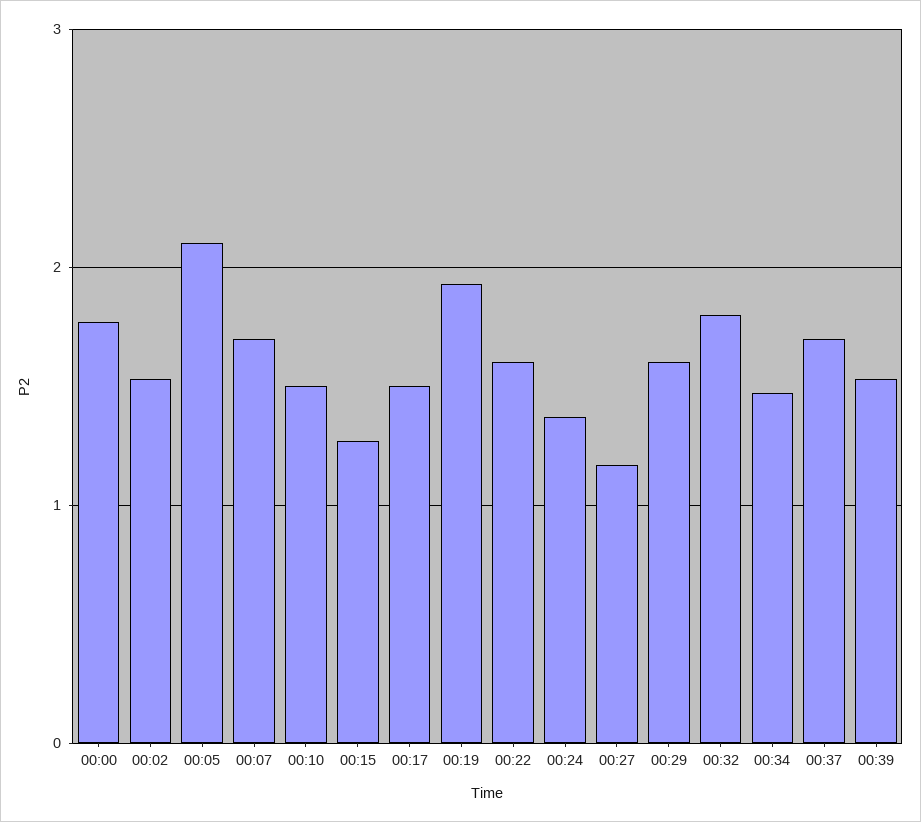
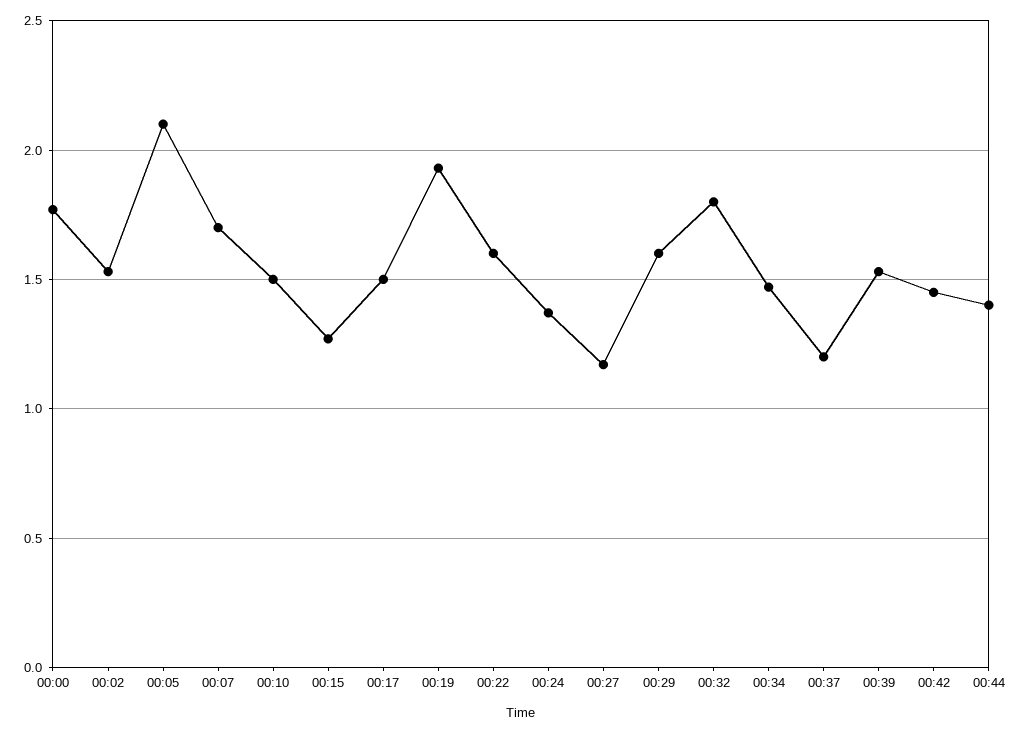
00:37: 1.7 -> 1.2
00:42: none -> 1.45
00:44: none -> 1.4

